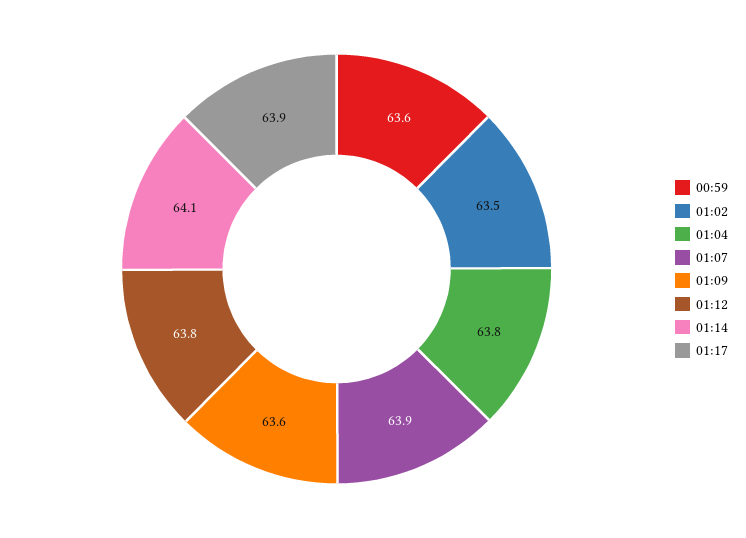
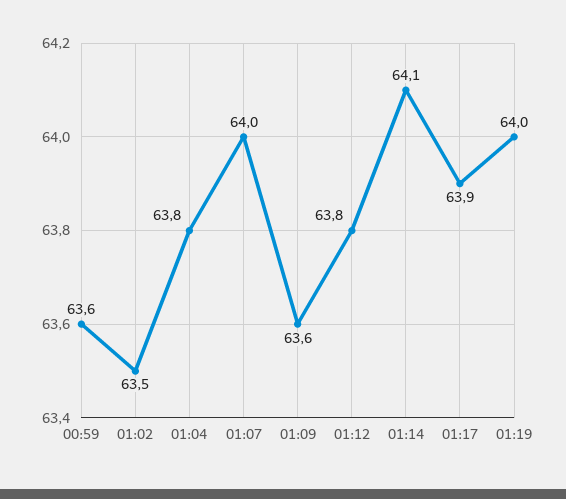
01:07: 63.9 -> 64
01:19: none -> 64

